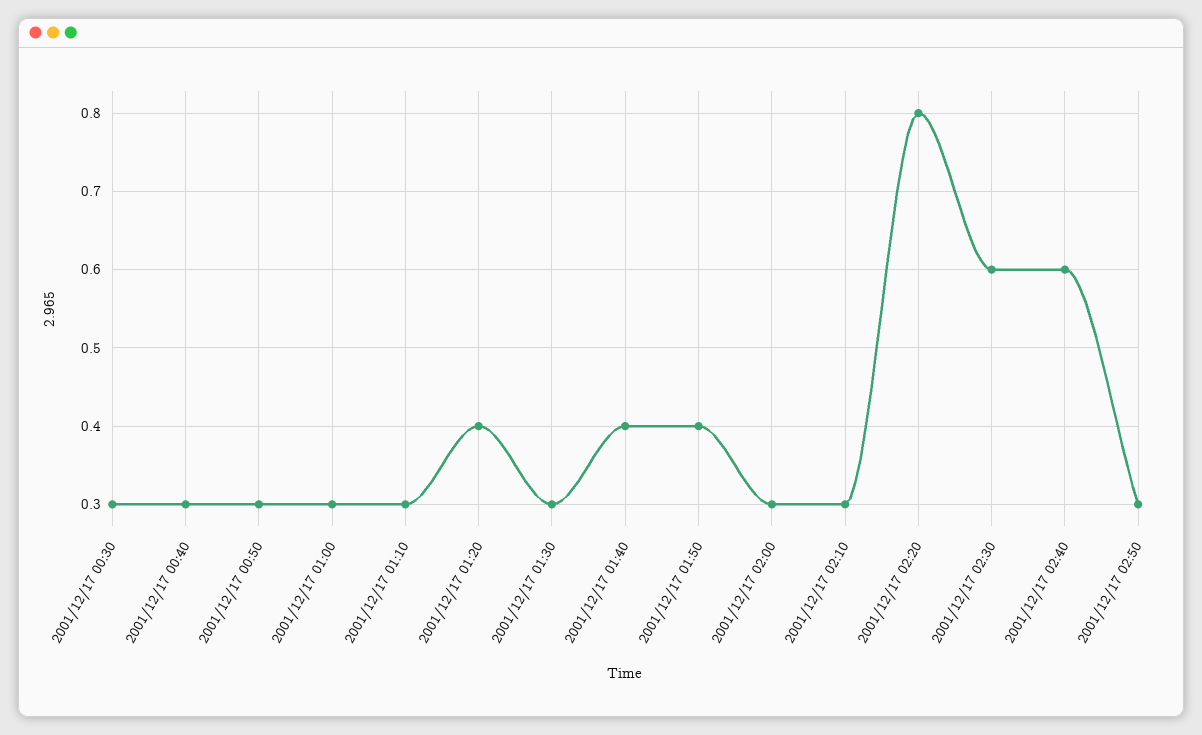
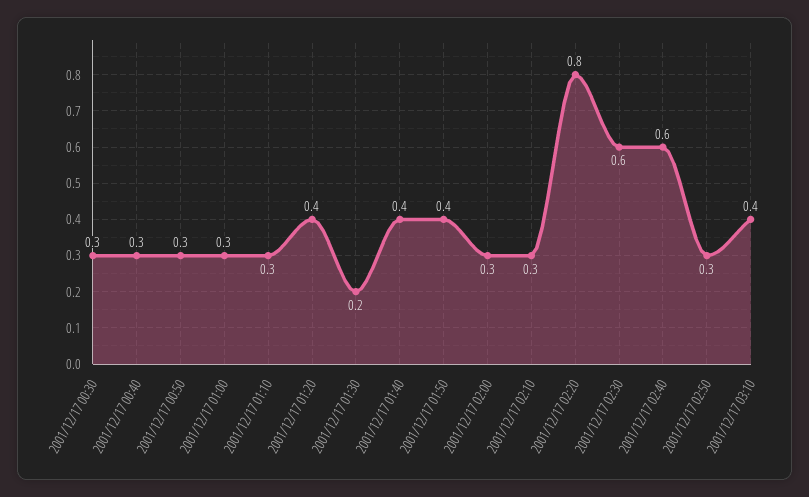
2001/12/17 01:30: 0.3 -> 0.2
2001/12/17 03:10: none -> 0.4

